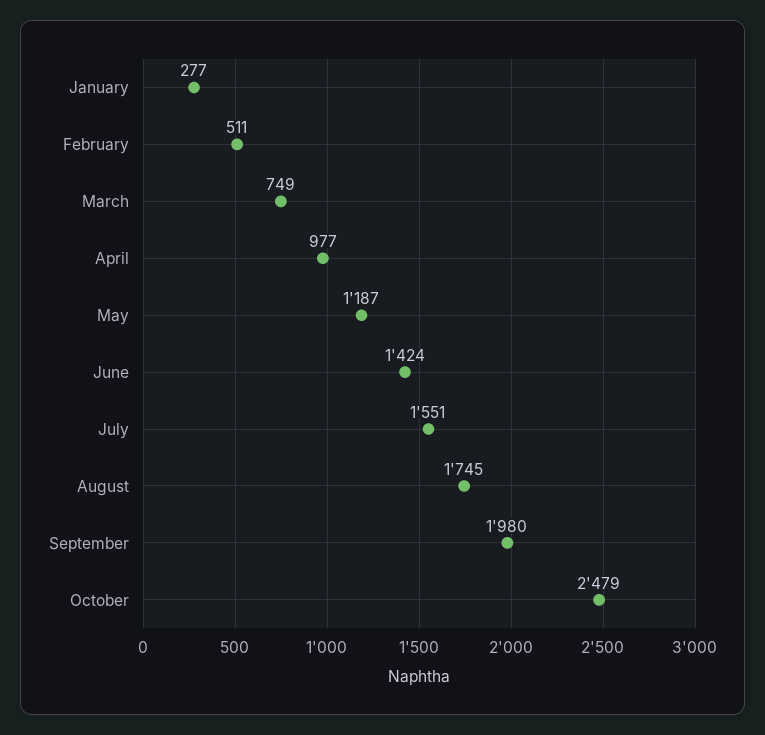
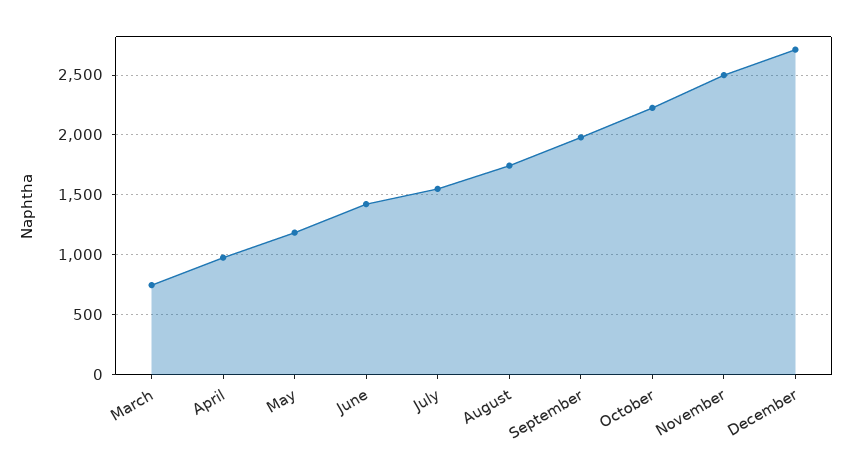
January: 277 -> none
February: 511 -> none
October: 2479 -> 2200
November: none -> 2500
December: none -> 2700

